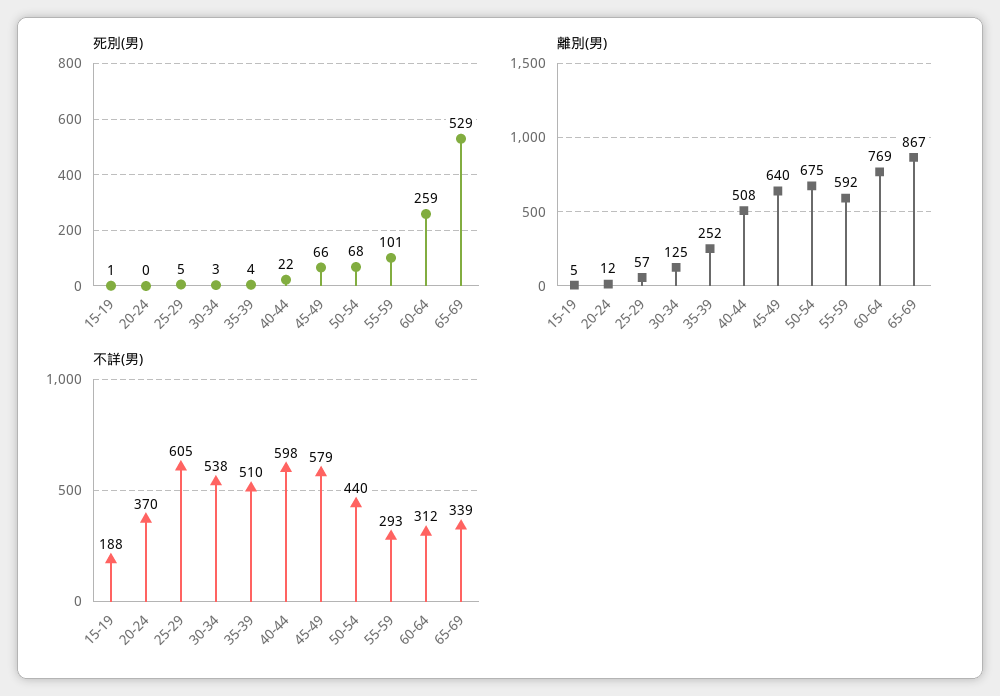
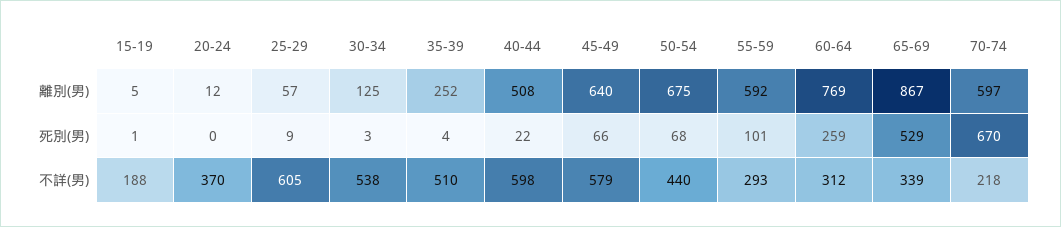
死別(男), 25-29: 5 -> 9
離別(男), 70-74: none -> 597
死別(男), 70-74: none -> 670
不詳(男), 70-74: none -> 218

